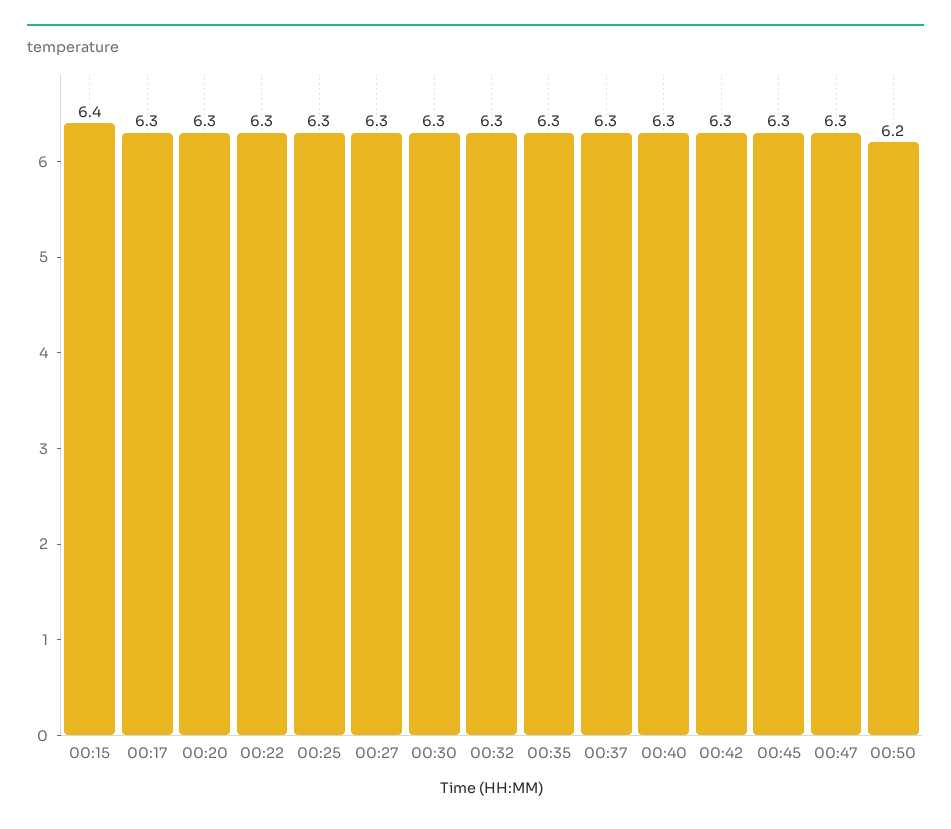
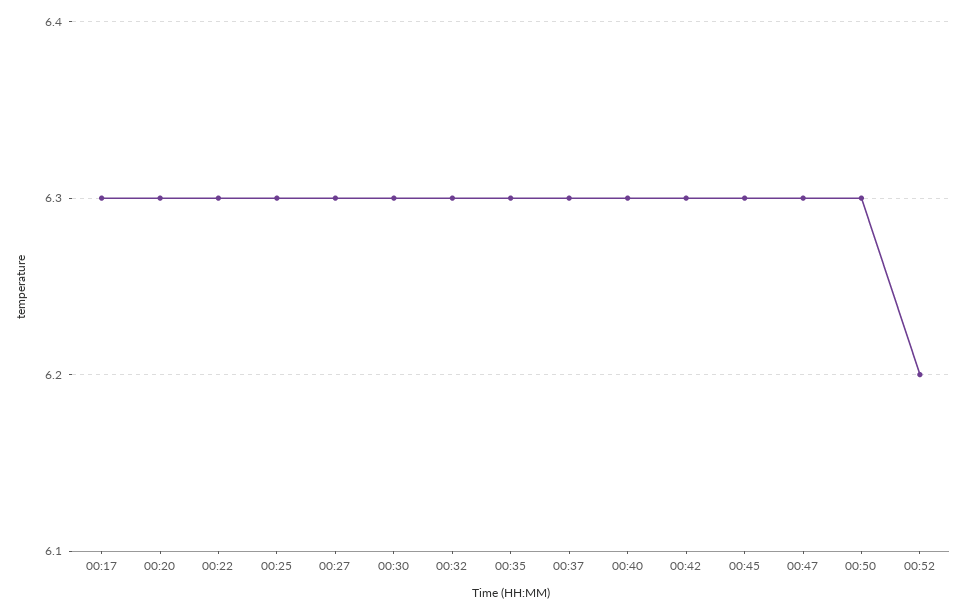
00:15: 6.4 -> none
00:50: 6.2 -> 6.3
00:52: none -> 6.2

